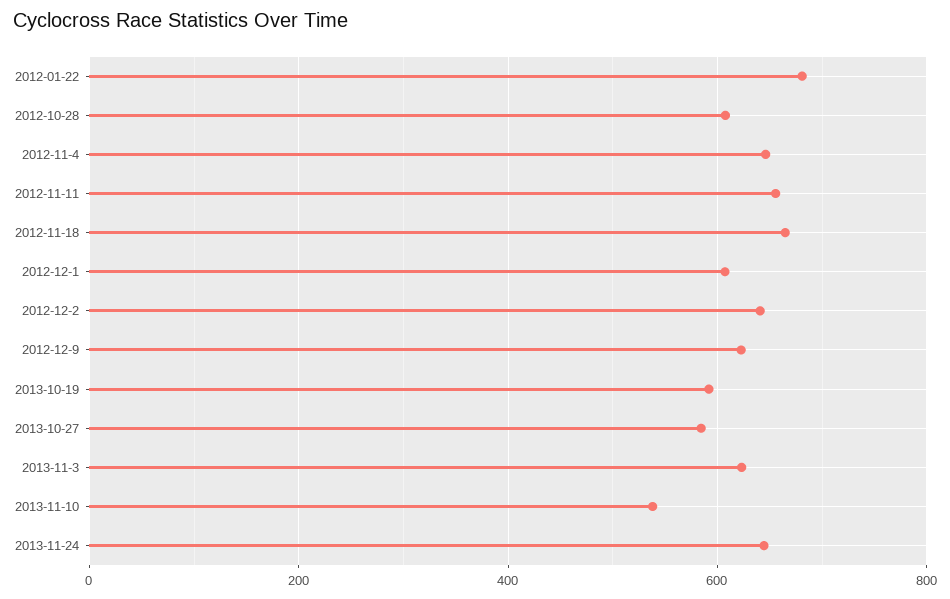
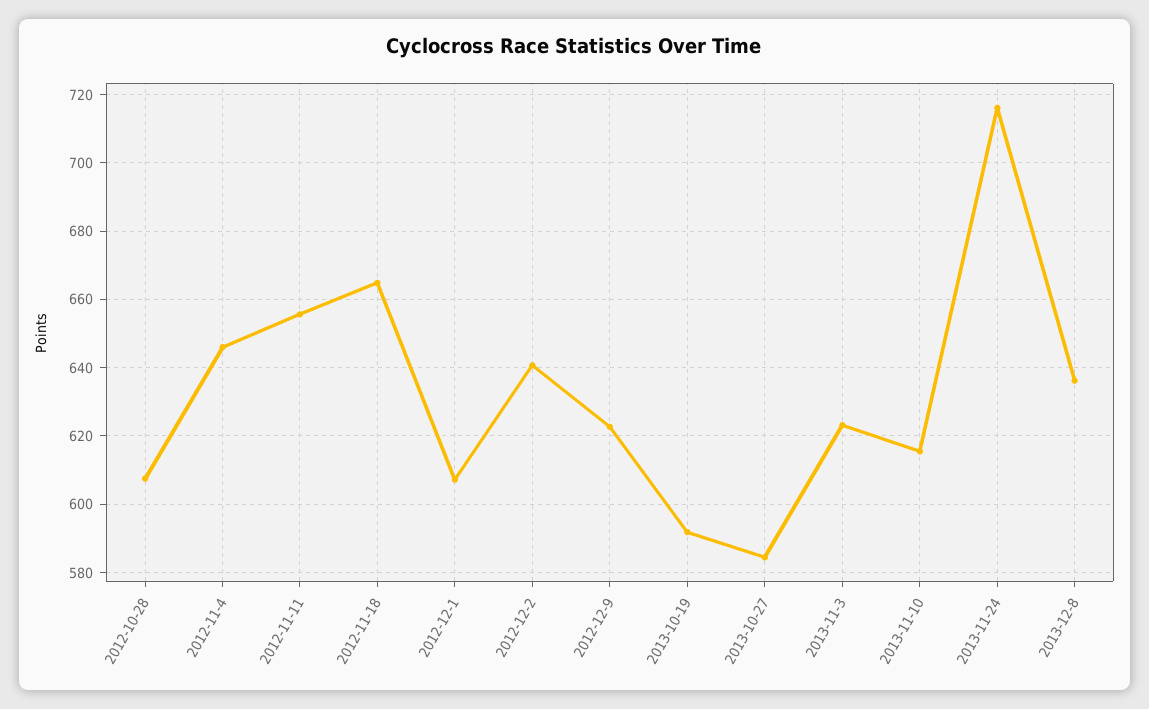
2012-01-22: 680 -> none
2013-11-10: 540 -> 616
2013-11-24: 640 -> 716
2013-12-8: none -> 636

